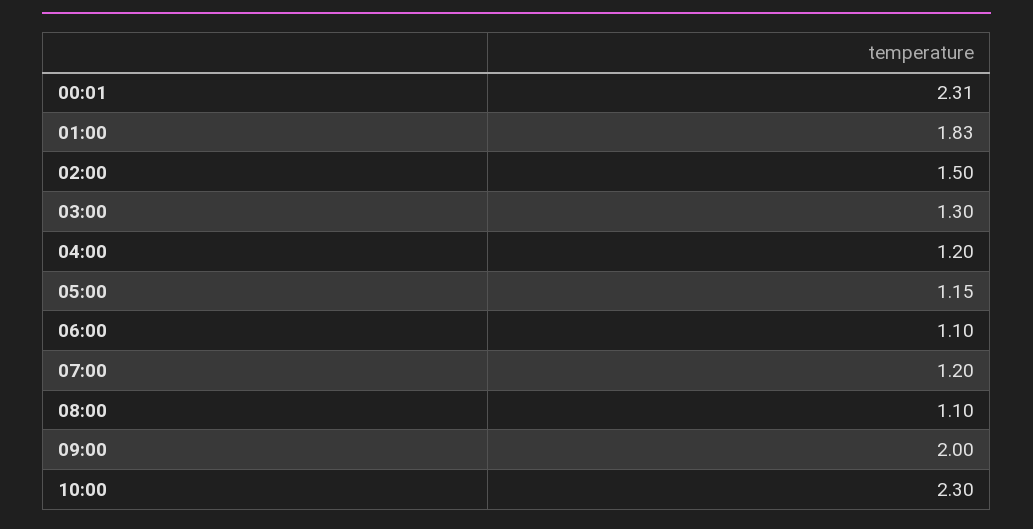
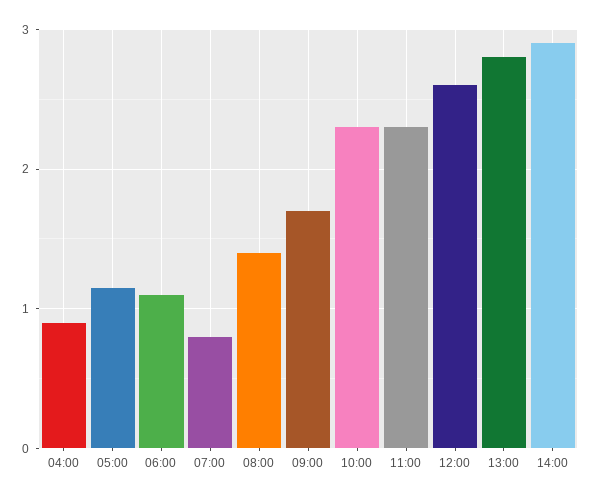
00:01: 2.31 -> none
01:00: 1.83 -> none
02:00: 1.5 -> none
03:00: 1.3 -> none
04:00: 1.2 -> 0.9
07:00: 1.2 -> 0.8
08:00: 1.1 -> 1.4
09:00: 2 -> 1.7
11:00: none -> 2.3
12:00: none -> 2.6
13:00: none -> 2.8
14:00: none -> 2.9

